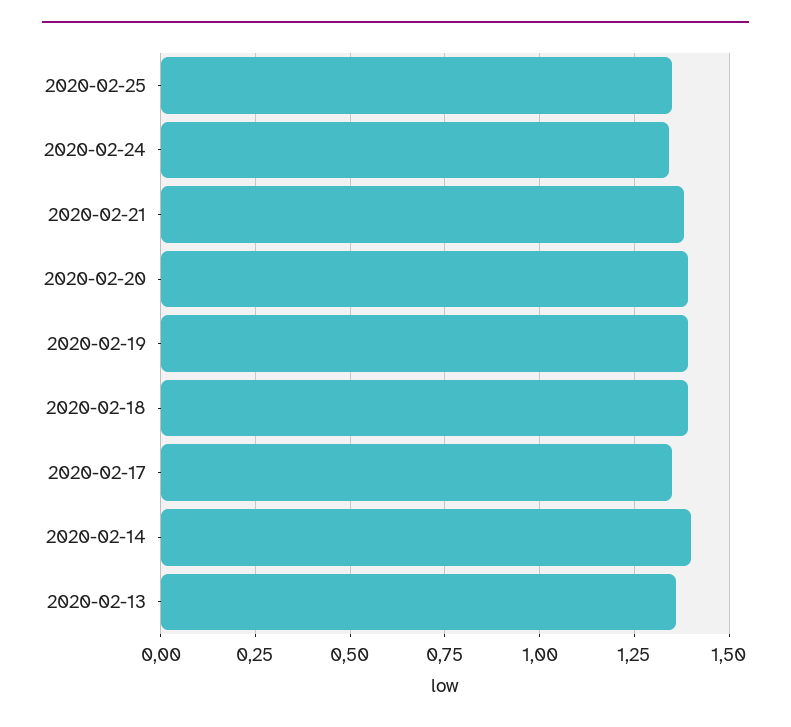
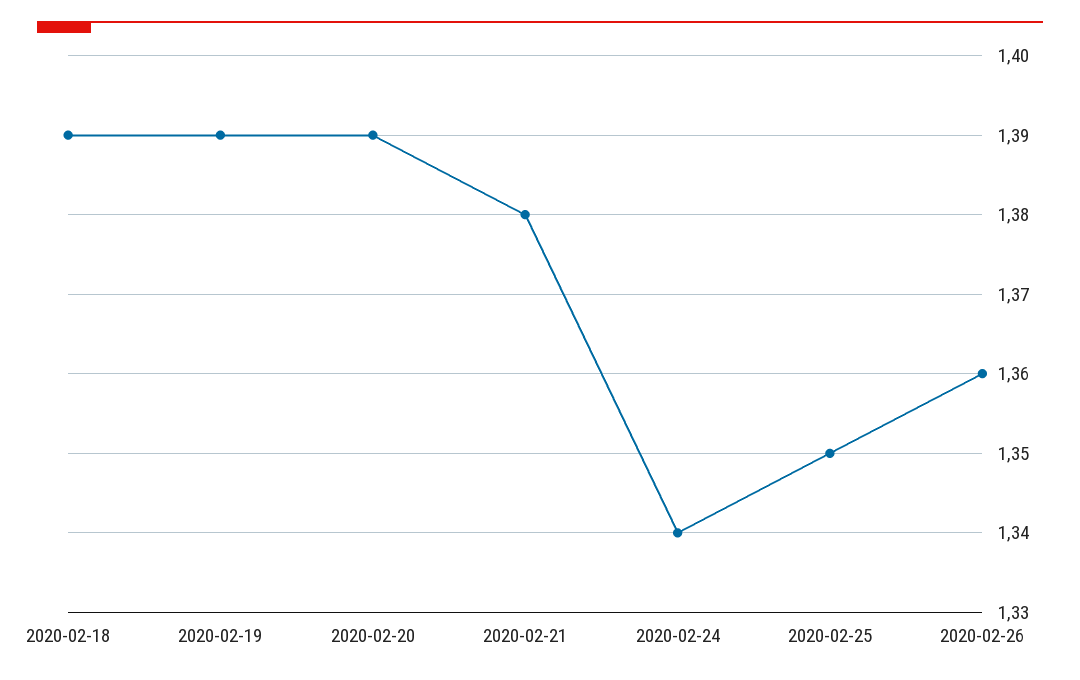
2020-02-17: 1.35 -> none
2020-02-14: 1.4 -> none
2020-02-13: 1.35 -> none
2020-02-26: none -> 1.36

